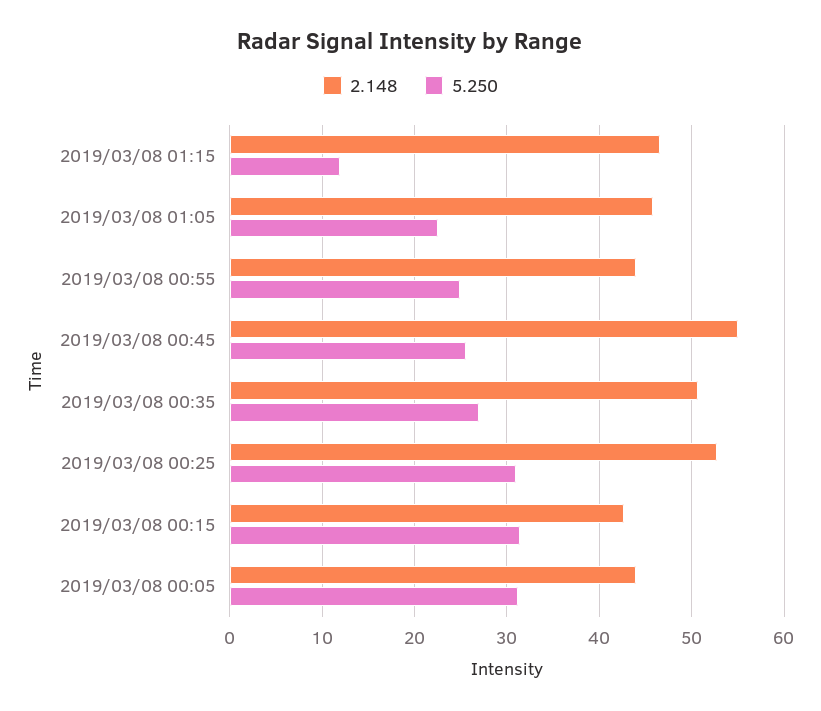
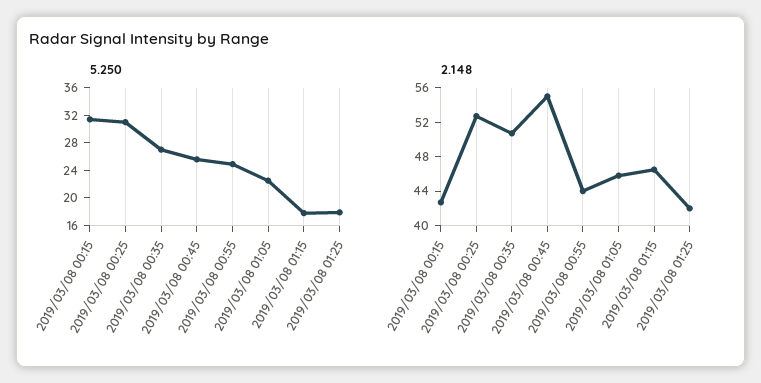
5.250, 2019/03/08 01:15: 12 -> 18
2.148, 2019/03/08 00:05: 44 -> none
5.250, 2019/03/08 00:05: 31 -> none
5.250, 2019/03/08 01:25: none -> 18
2.148, 2019/03/08 01:25: none -> 42

